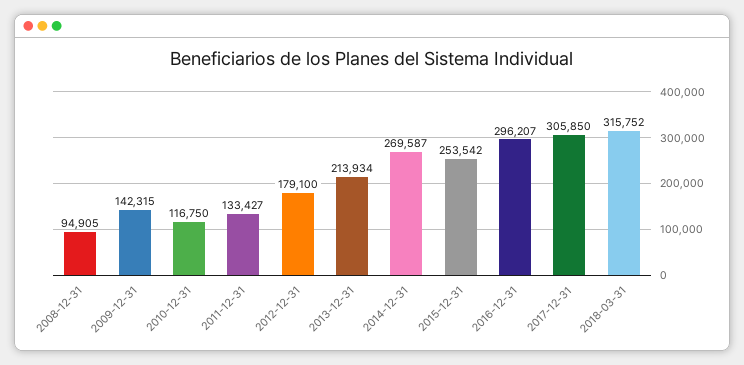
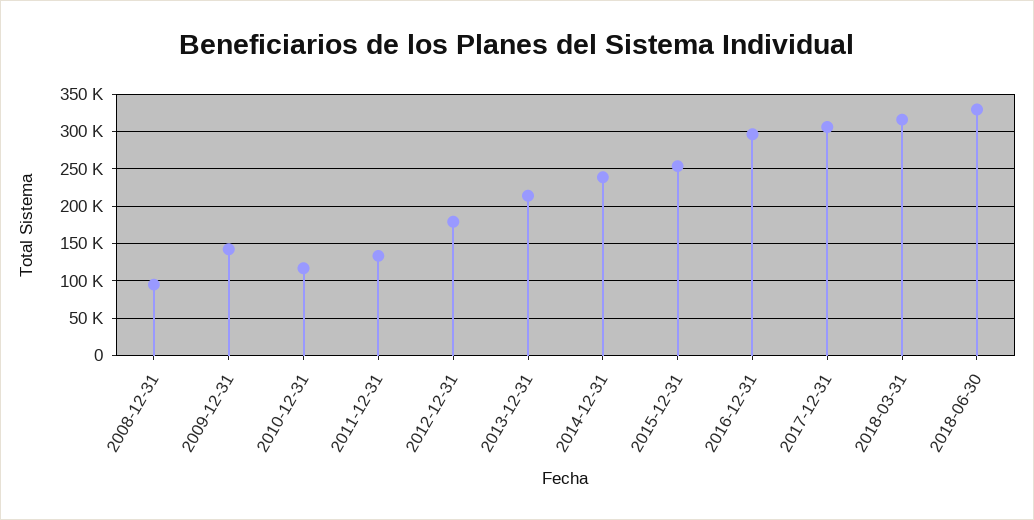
2014-12-31: 269587 -> 240000
2018-06-30: none -> 330000

